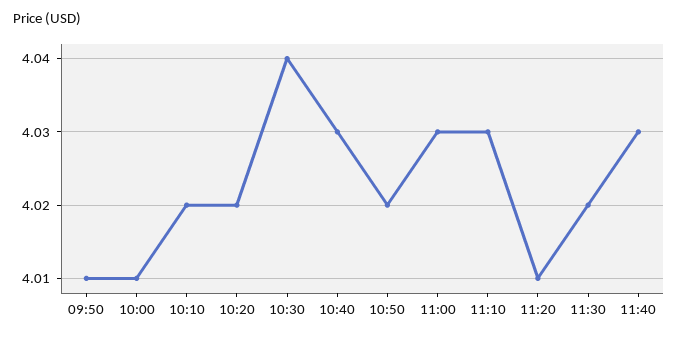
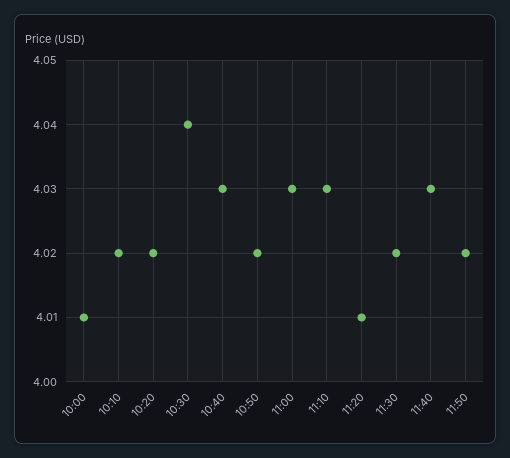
09:50: 4.01 -> none
11:50: none -> 4.02

